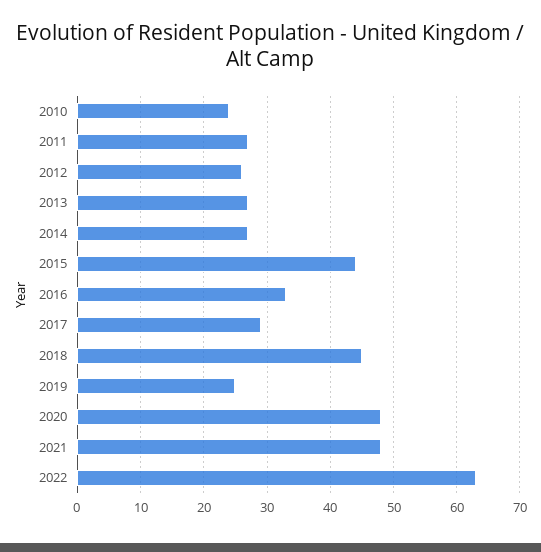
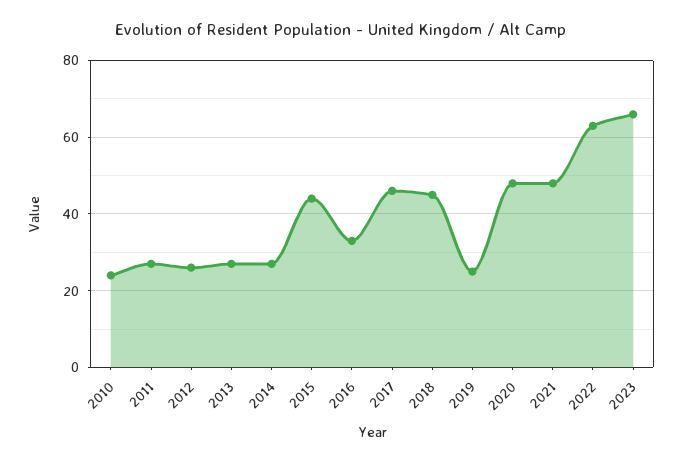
2017: 29 -> 45
2023: none -> 65

